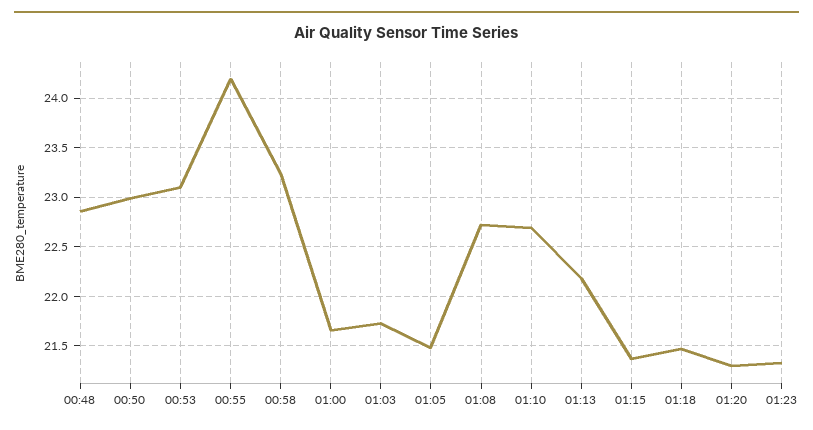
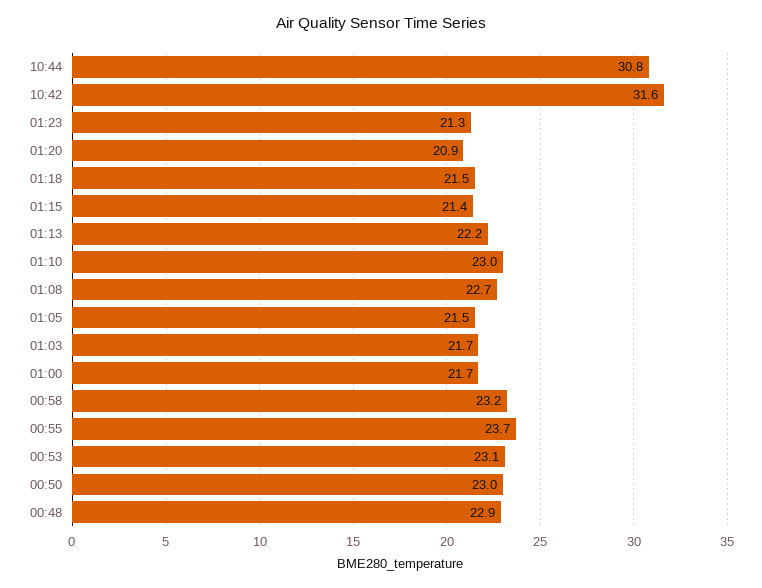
00:55: 24.2 -> 23.7
01:10: 22.7 -> 23
01:20: 21.3 -> 20.9
10:44: none -> 30.8
10:42: none -> 31.6

